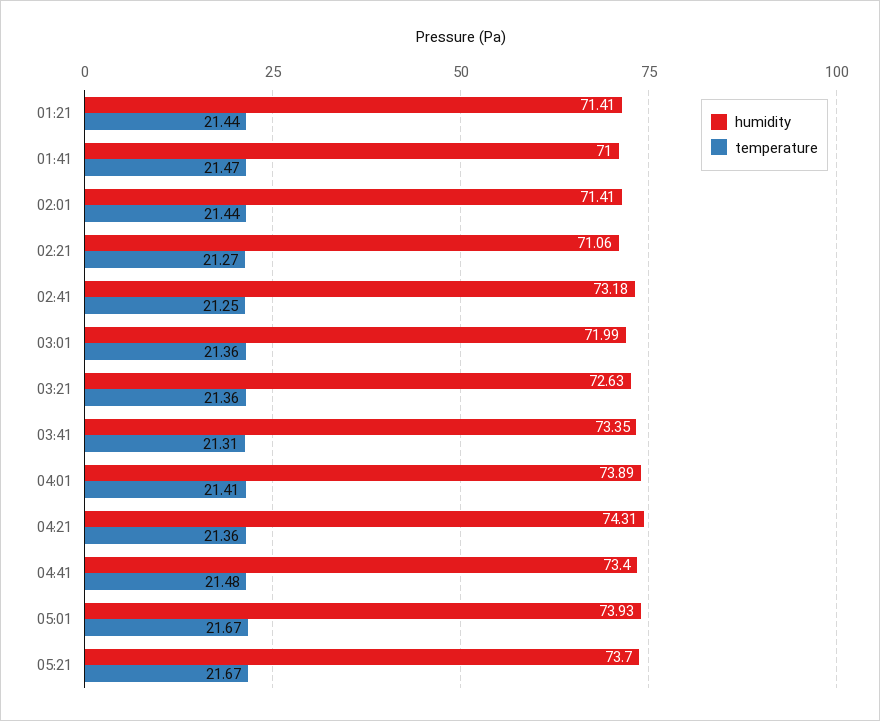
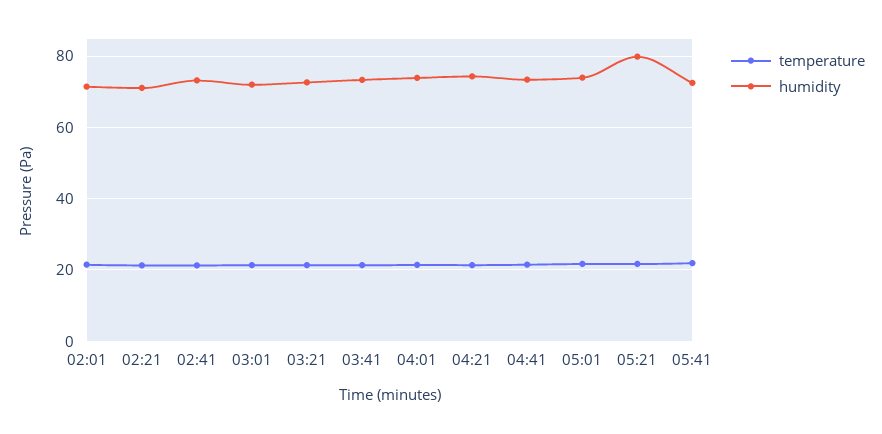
humidity, 01:21: 71.41 -> none
temperature, 01:21: 21.44 -> none
humidity, 01:41: 71 -> none
temperature, 01:41: 21.47 -> none
humidity, 05:21: 73.7 -> 80
temperature, 05:41: none -> 22
humidity, 05:41: none -> 72

